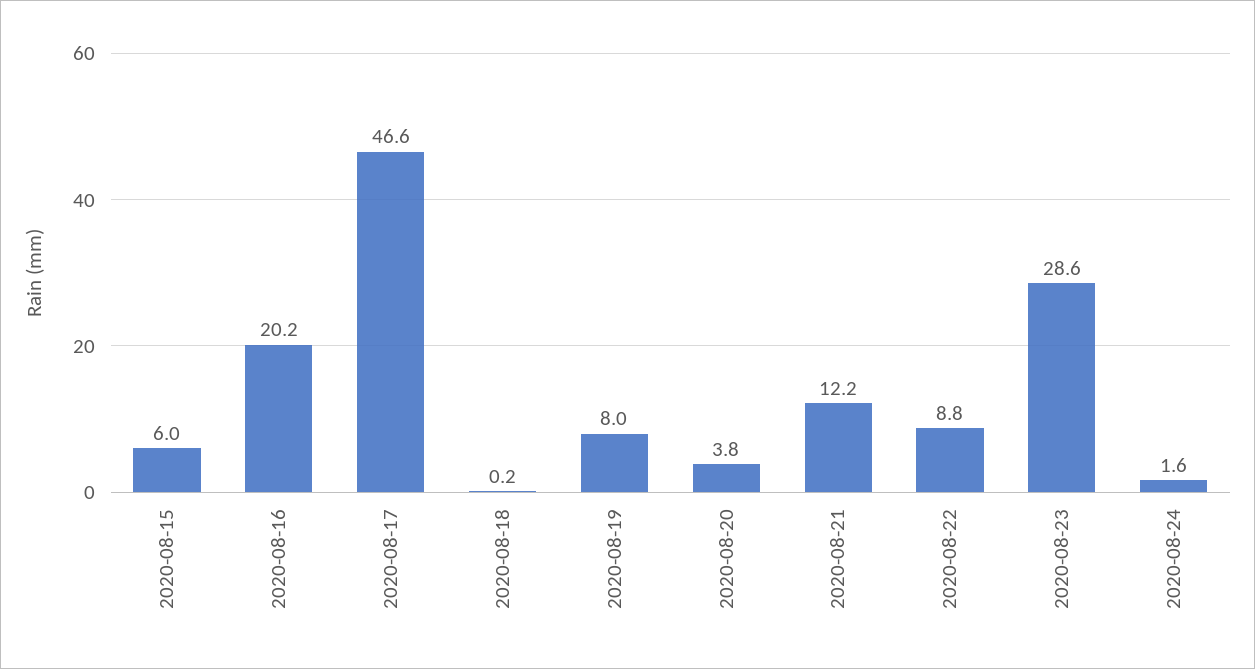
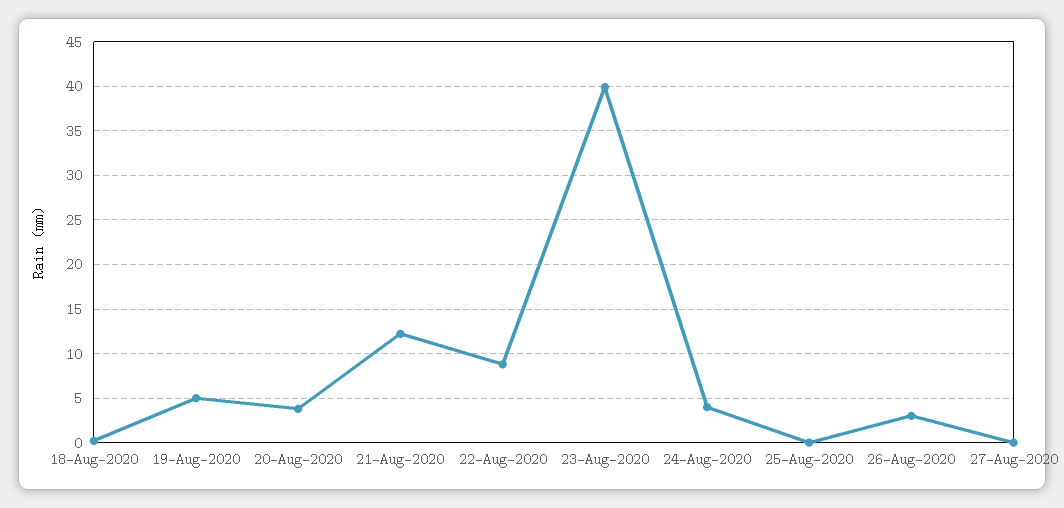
2020-08-15: 6 -> none
2020-08-16: 20.2 -> none
2020-08-17: 46.6 -> none
2020-08-19: 8 -> 5
2020-08-23: 28.6 -> 40
2020-08-24: 1.6 -> 4
25-Aug-2020: none -> 0
26-Aug-2020: none -> 3
27-Aug-2020: none -> 0

